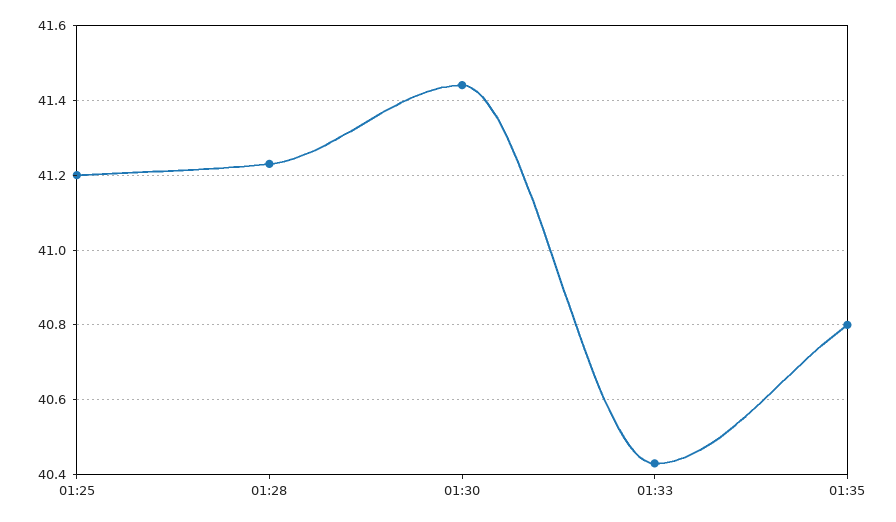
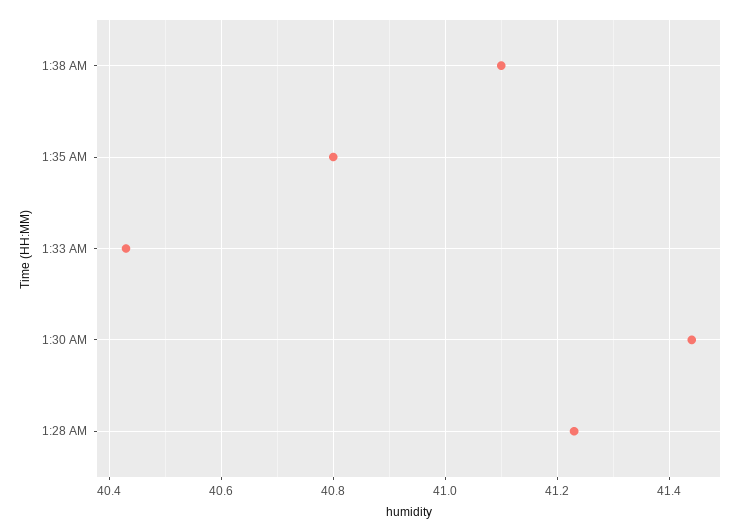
01:25: 41.2 -> none
1:38 AM: none -> 41.1

